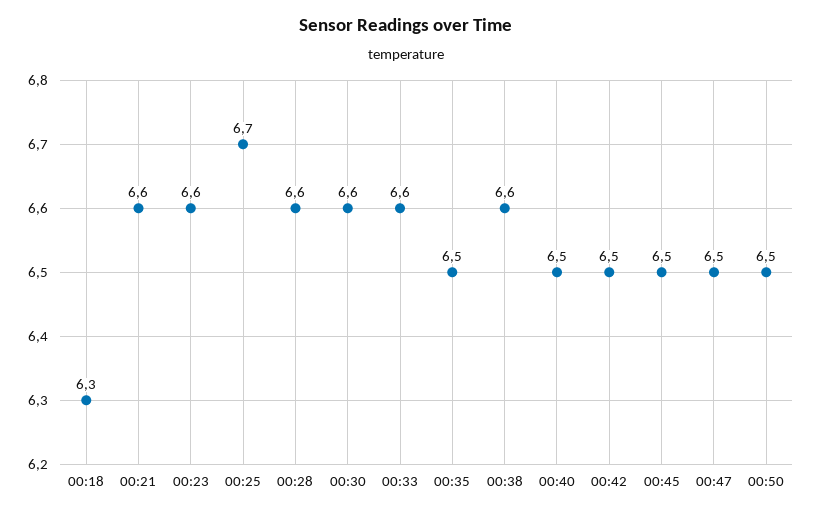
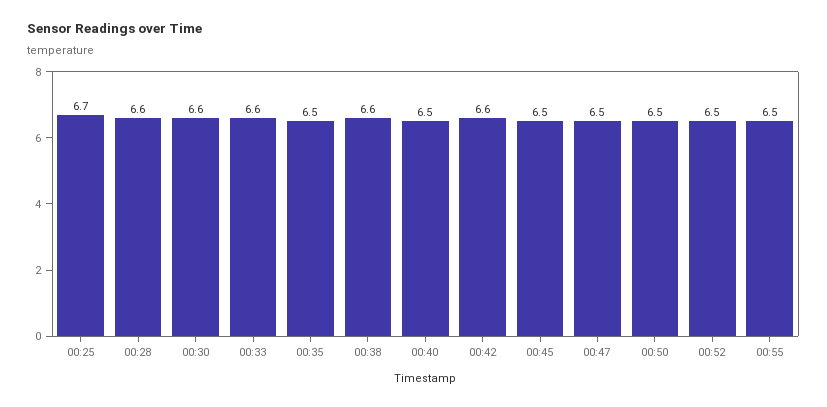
00:18: 6.3 -> none
00:21: 6.6 -> none
00:23: 6.6 -> none
00:42: 6.5 -> 6.6
00:52: none -> 6.5
00:55: none -> 6.5

